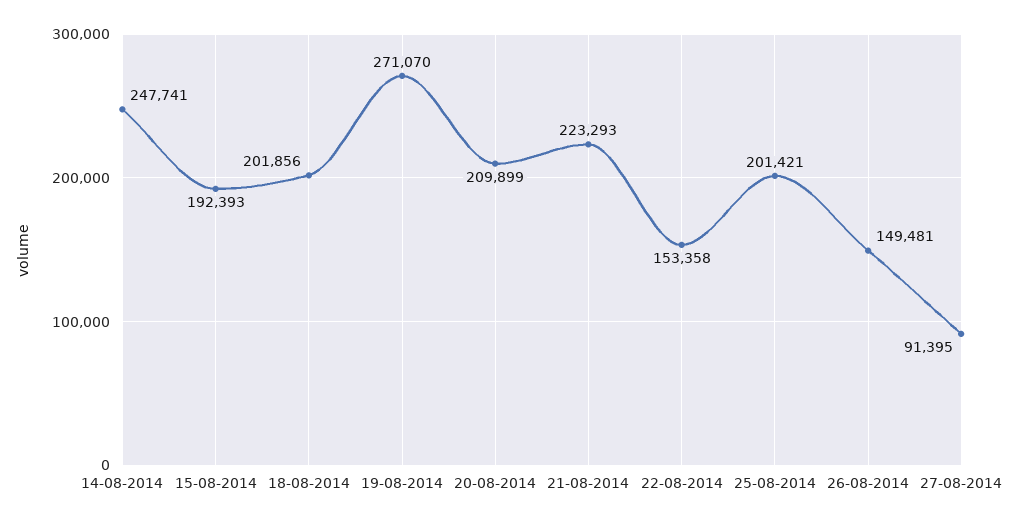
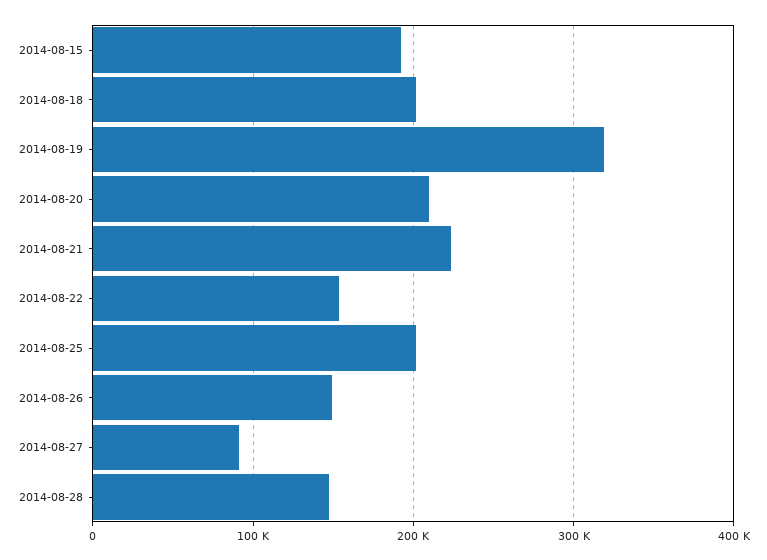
14-08-2014: 247741 -> none
19-08-2014: 271070 -> 320000
2014-08-28: none -> 150000

